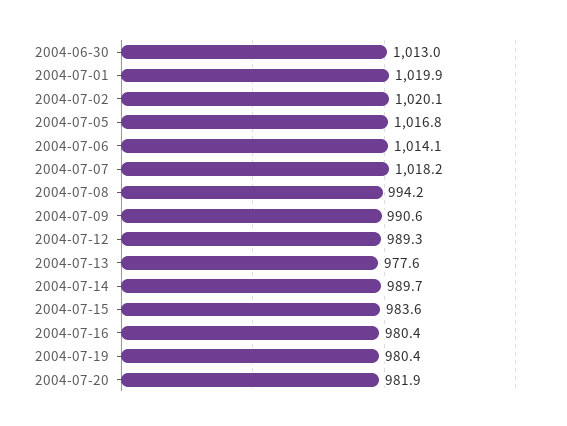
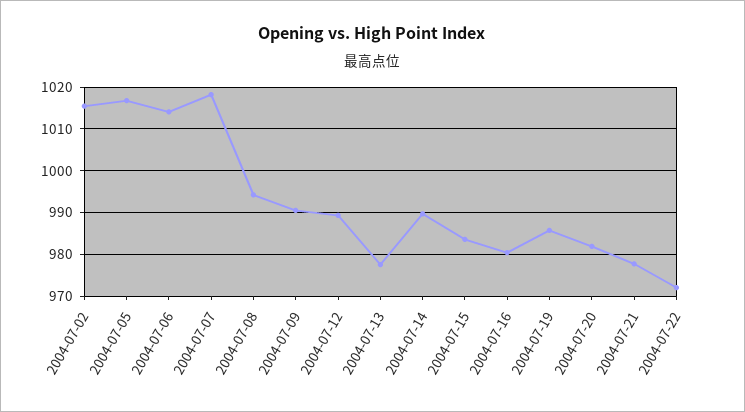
2004-06-30: 1013 -> none
2004-07-01: 1019.9 -> none
2004-07-02: 1020.1 -> 1016
2004-07-19: 980.4 -> 986
2004-07-21: none -> 978
2004-07-22: none -> 972

